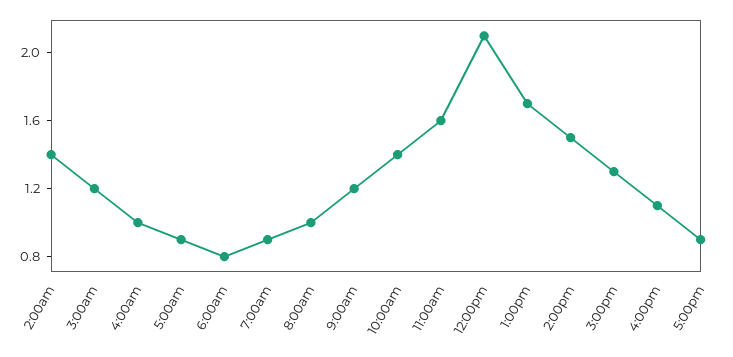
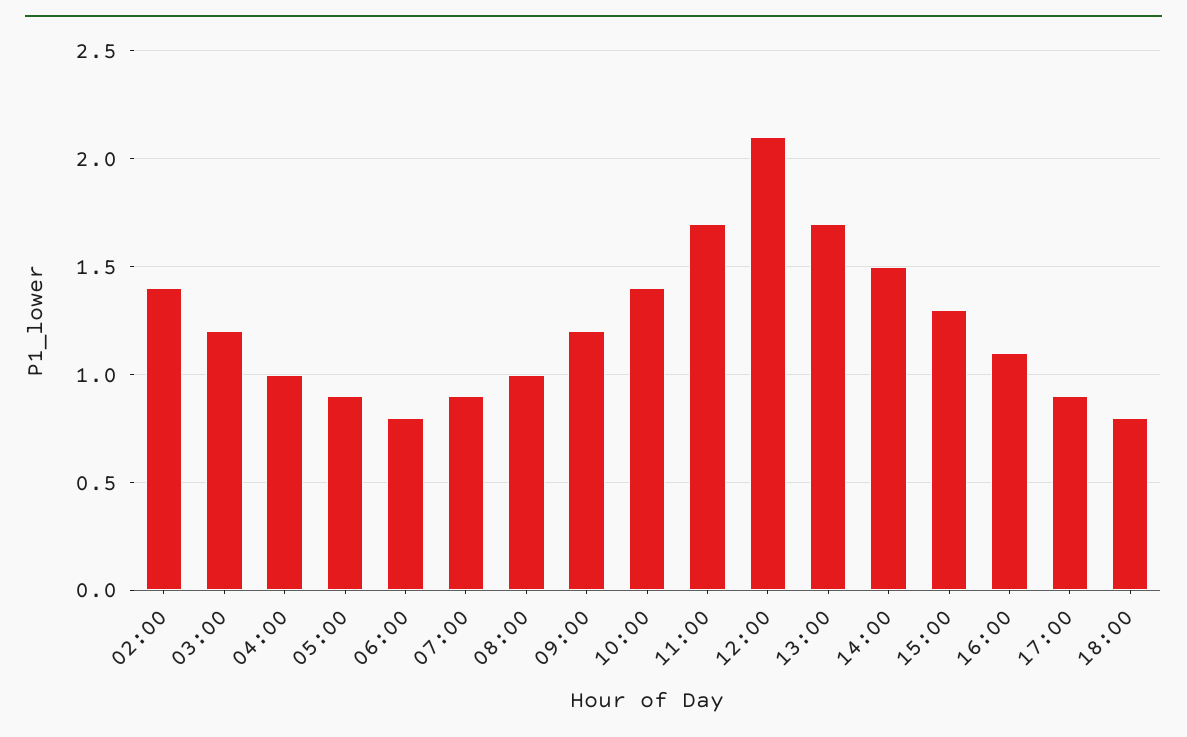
11:00am: 1.6 -> 1.7
18:00: none -> 0.8

